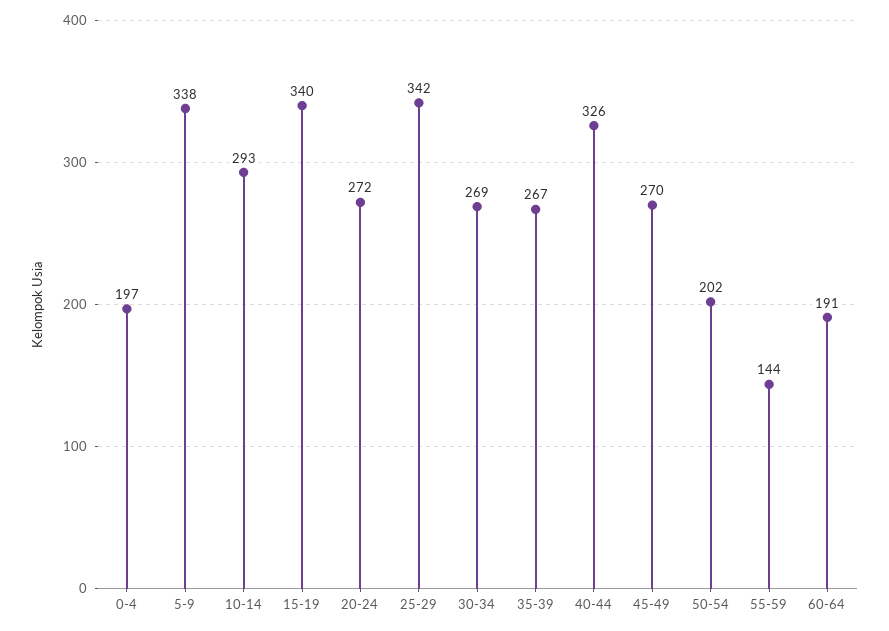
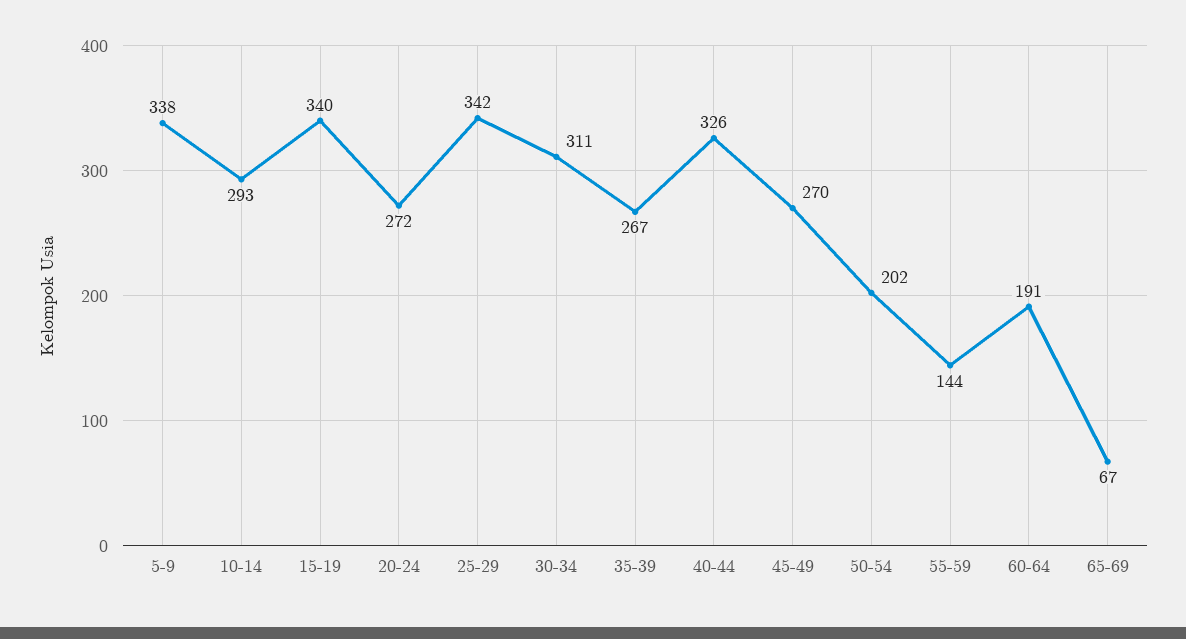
0-4: 197 -> none
30-34: 269 -> 311
65-69: none -> 67

